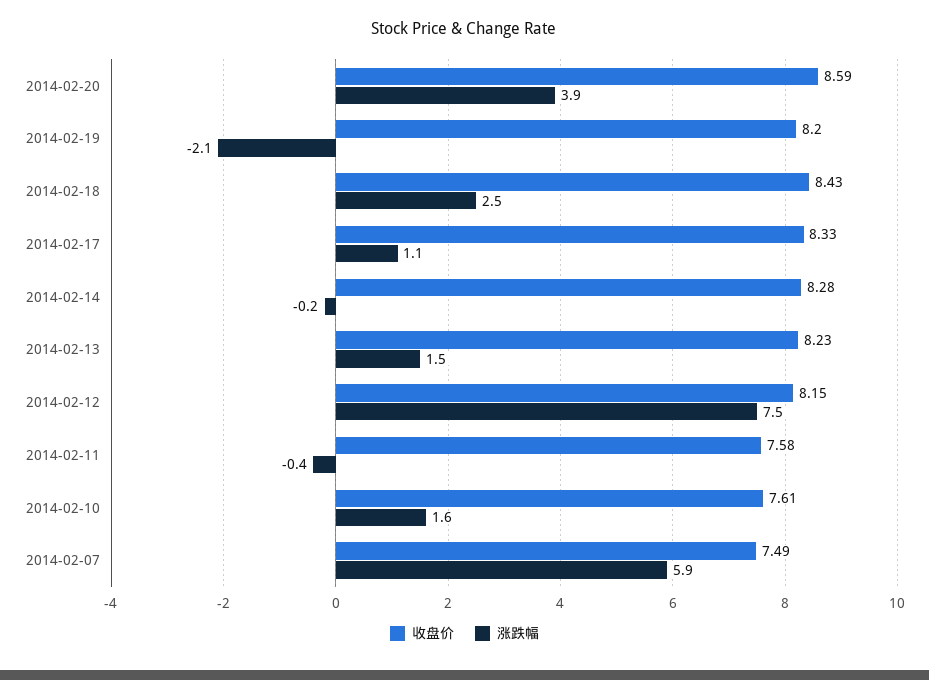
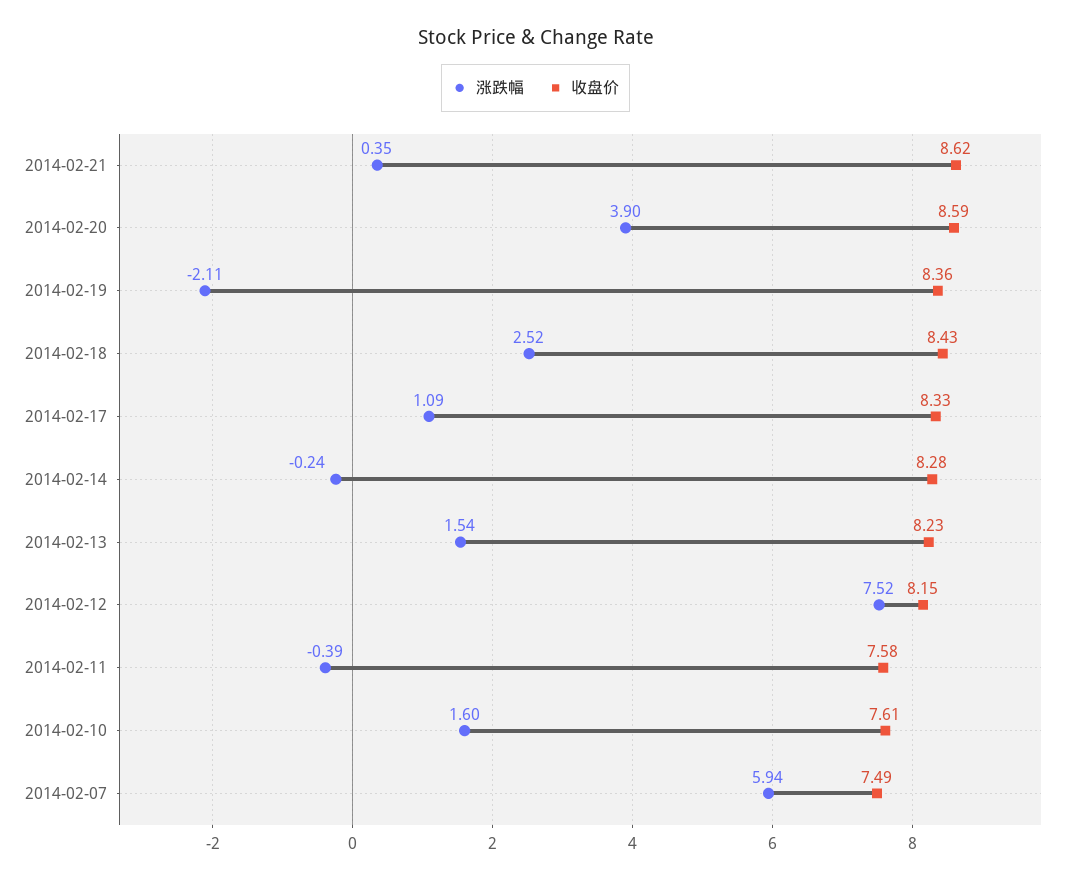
收盘价, 2014-02-19: 8.2 -> 8.36
涨跌幅, 2014-02-21: none -> 0.35
收盘价, 2014-02-21: none -> 8.62

